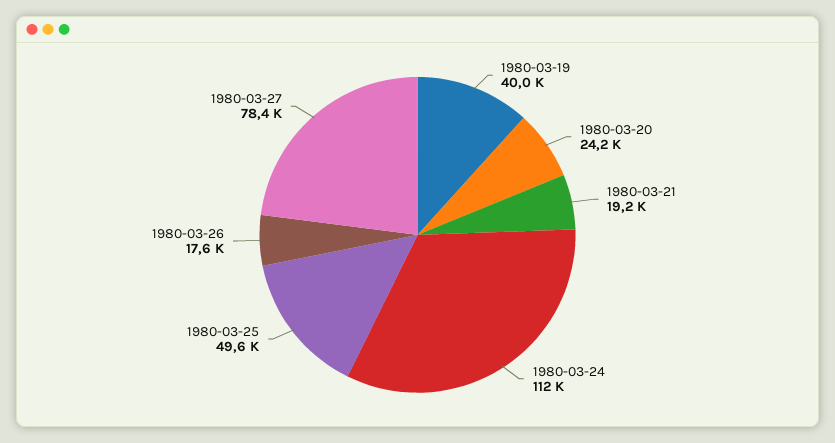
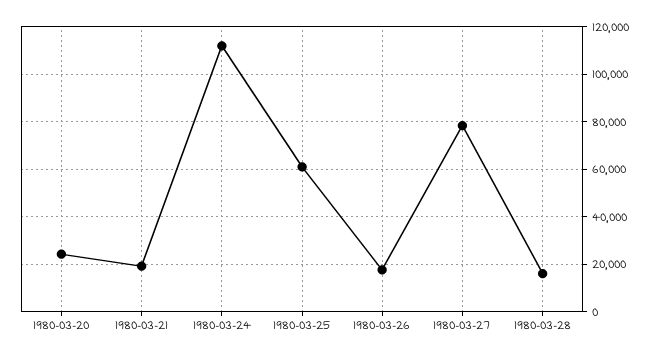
1980-03-19: 40000 -> none
1980-03-25: 49600 -> 60000
1980-03-28: none -> 15000

